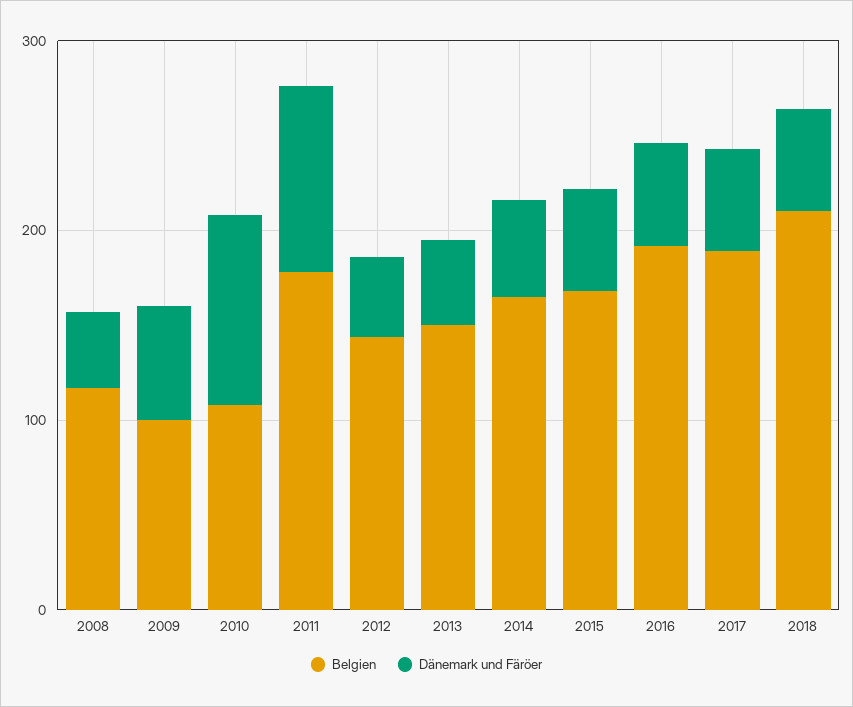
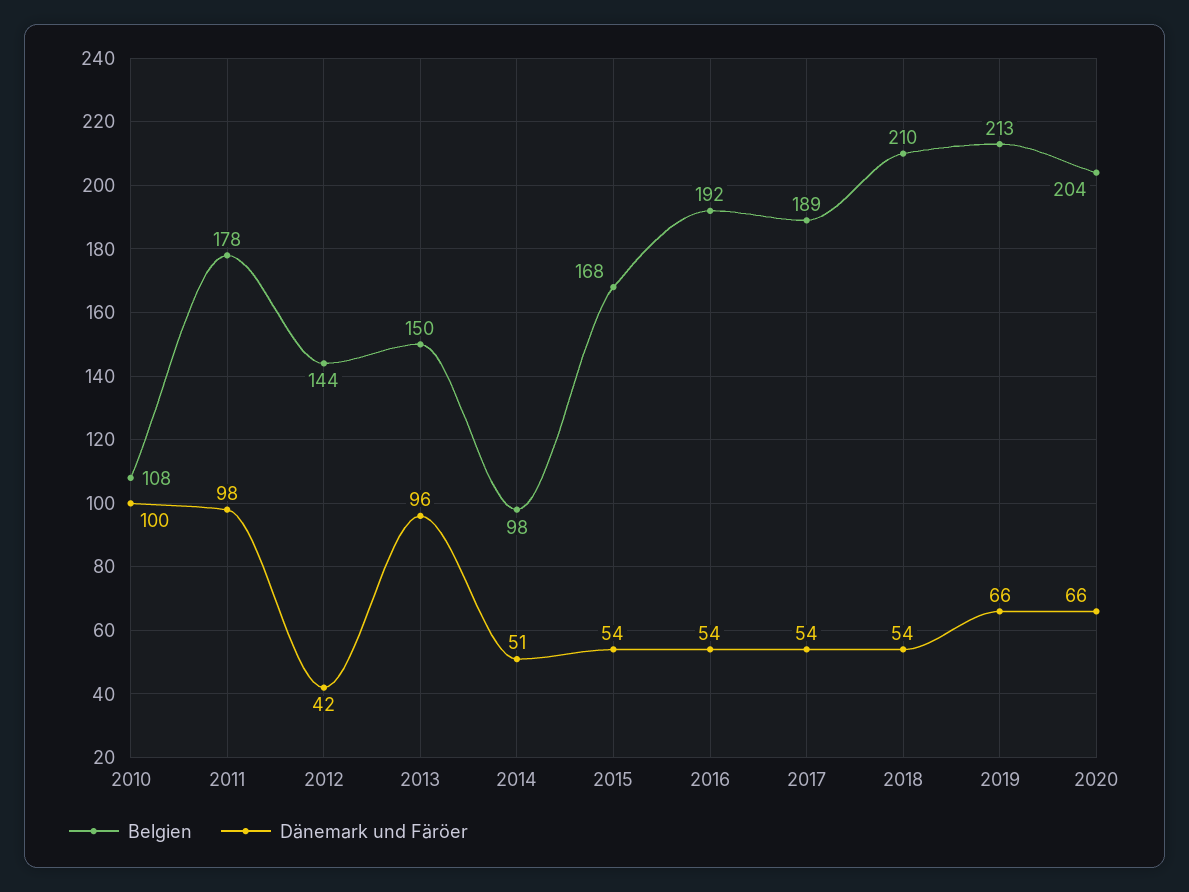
Belgien, 2008: 120 -> none
Dänemark und Färöer, 2008: 40 -> none
Belgien, 2009: 100 -> none
Dänemark und Färöer, 2009: 60 -> none
Dänemark und Färöer, 2013: 40 -> 96
Belgien, 2014: 160 -> 98
Belgien, 2019: none -> 213
Dänemark und Färöer, 2019: none -> 66
Belgien, 2020: none -> 204
Dänemark und Färöer, 2020: none -> 66

